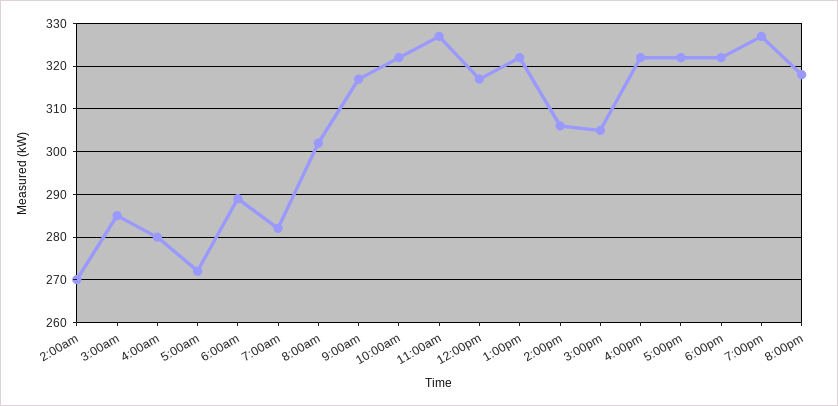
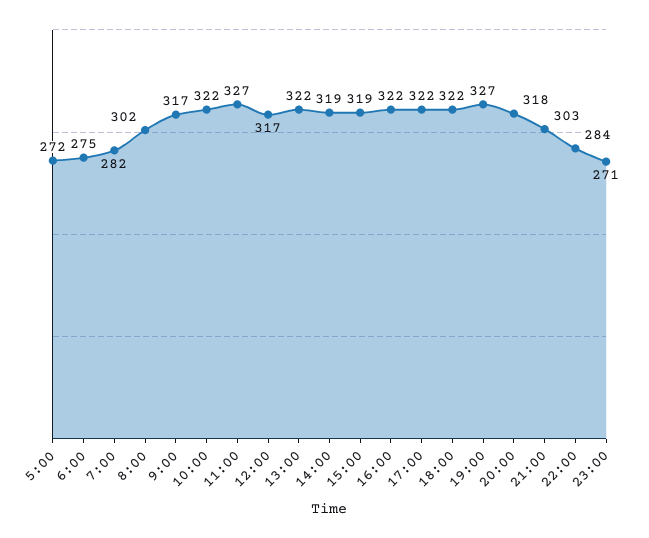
2:00am: 270 -> none
3:00am: 285 -> none
4:00am: 280 -> none
6:00am: 290 -> 275
2:00pm: 305 -> 319
3:00pm: 305 -> 319
21:00: none -> 303
22:00: none -> 284
23:00: none -> 271

